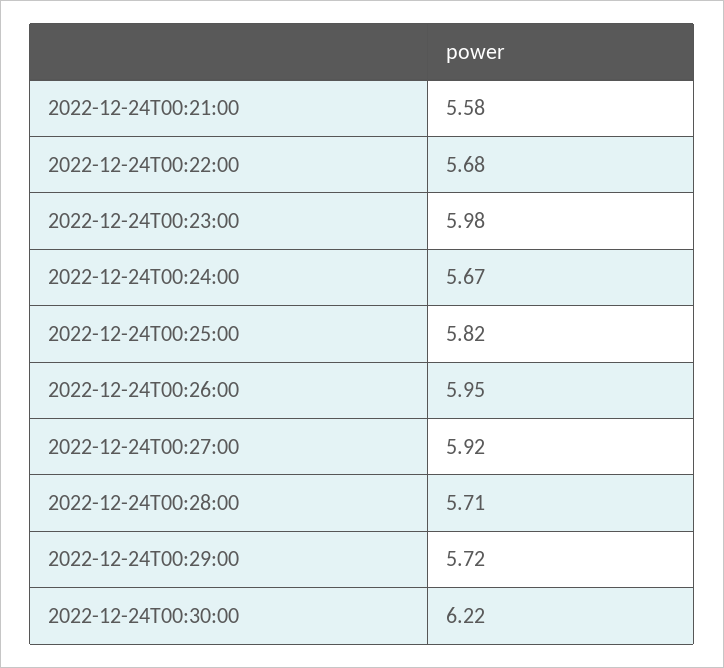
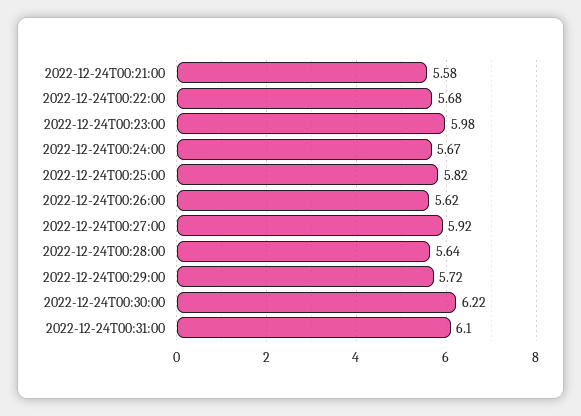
2022-12-24T00:26:00: 5.95 -> 5.62
2022-12-24T00:28:00: 5.71 -> 5.64
2022-12-24T00:31:00: none -> 6.1

